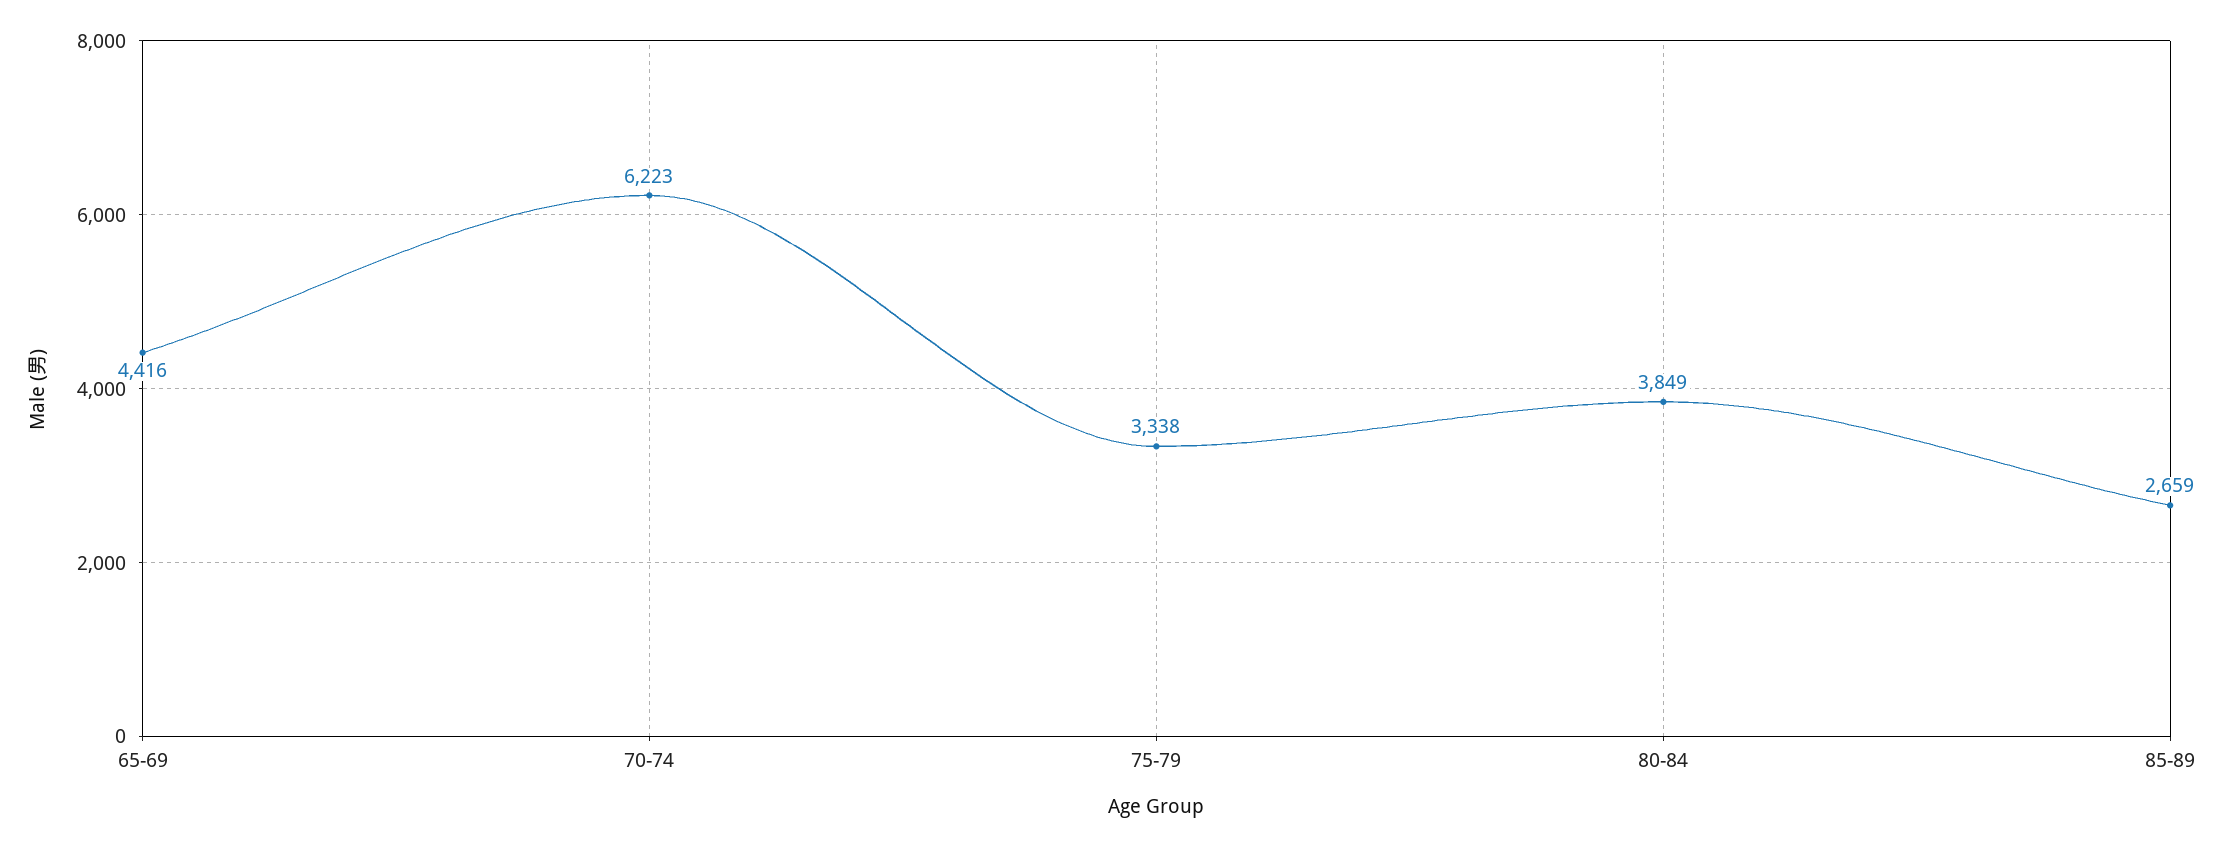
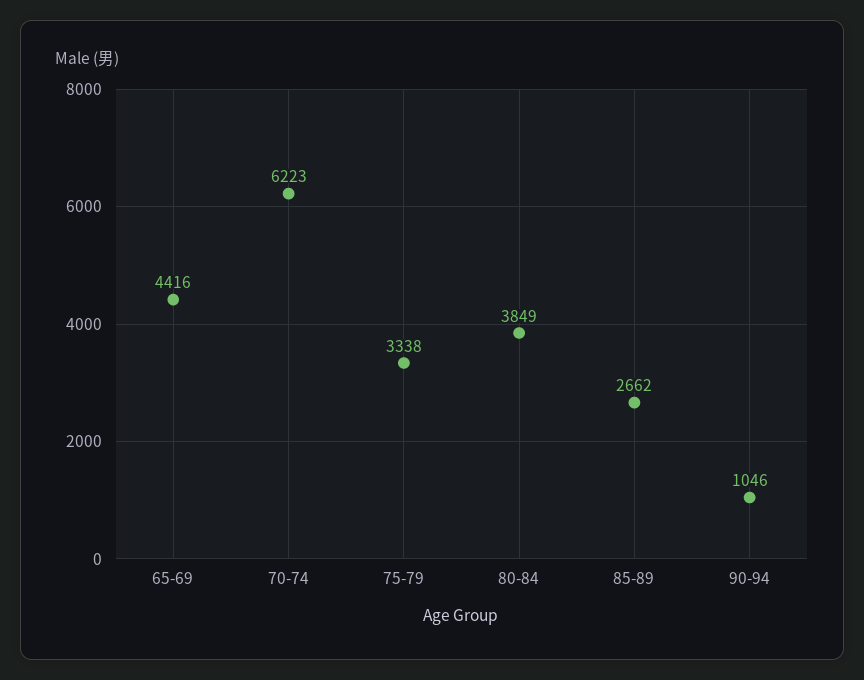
85-89: 2659 -> 2662
90-94: none -> 1046

